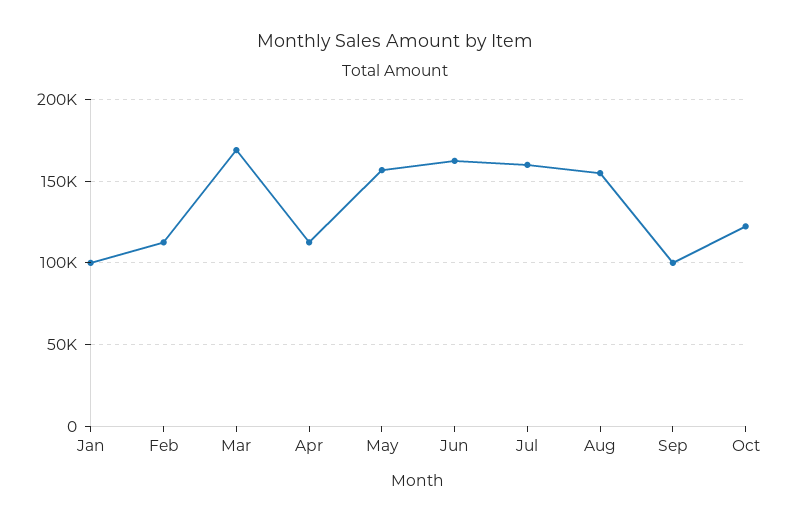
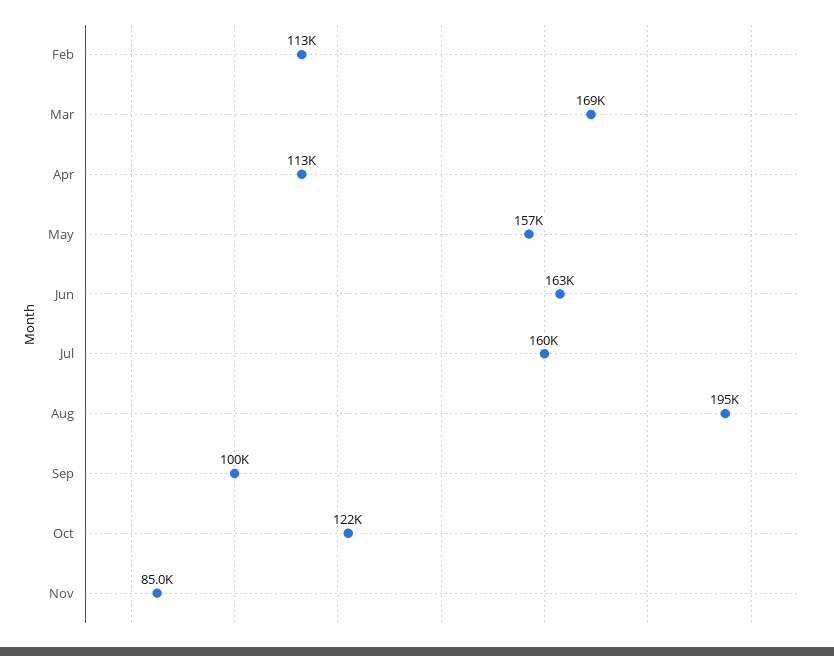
Jan: 100000 -> none
Aug: 155000 -> 195000
Nov: none -> 85000

